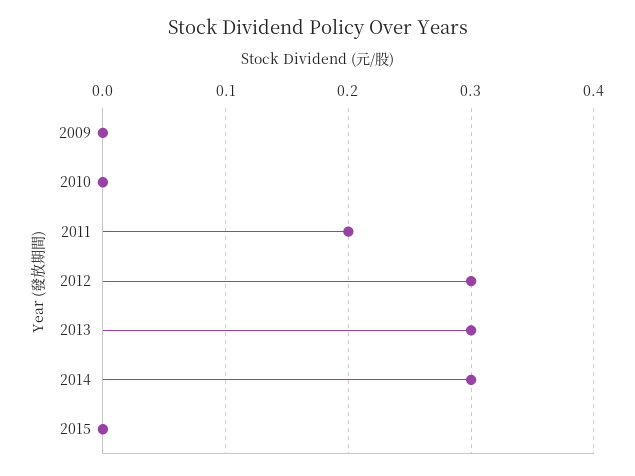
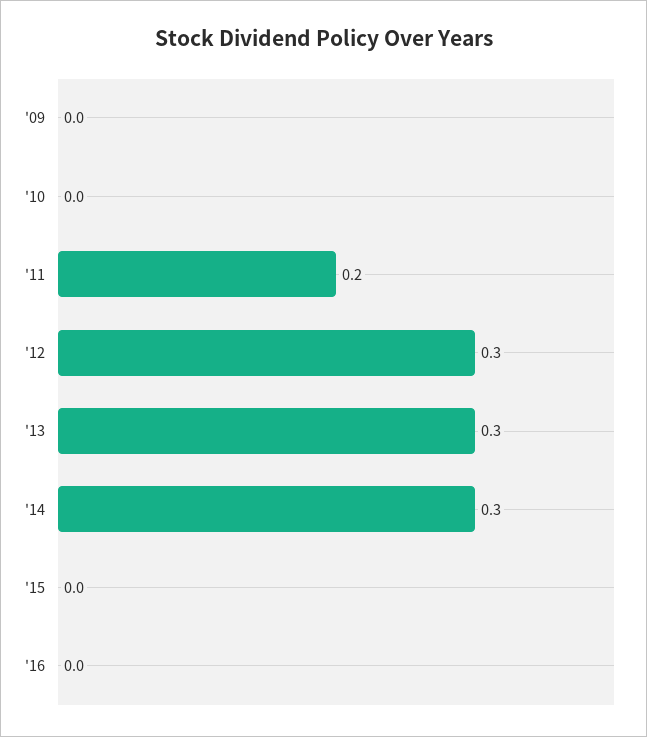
'16: none -> 0

